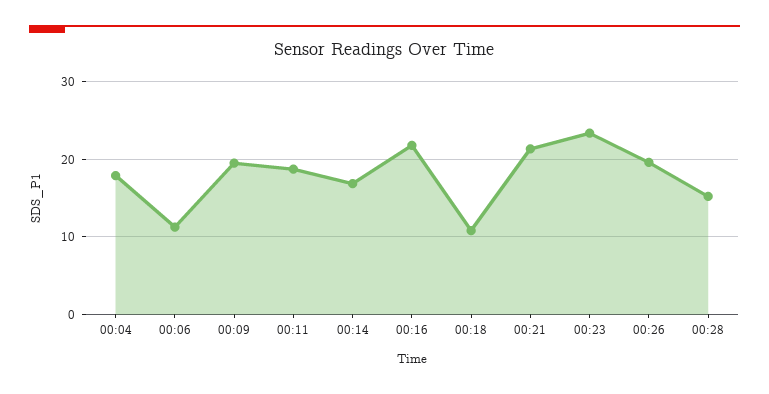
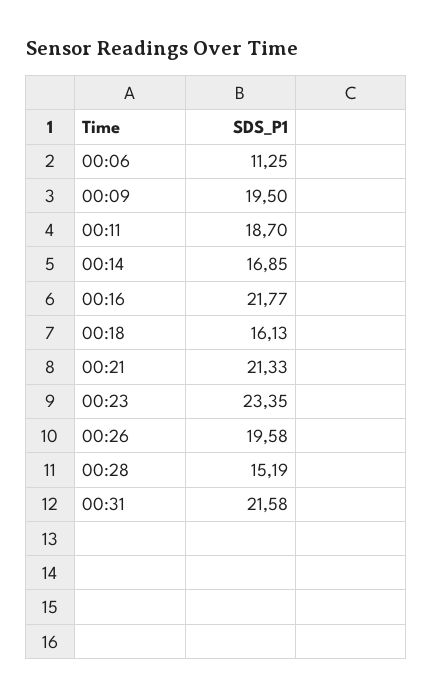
00:04: 18 -> none
00:18: 11 -> 16.13
00:31: none -> 21.58

